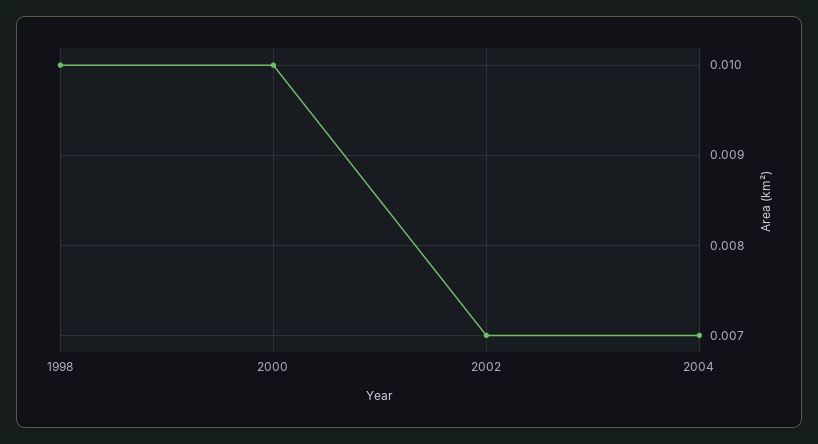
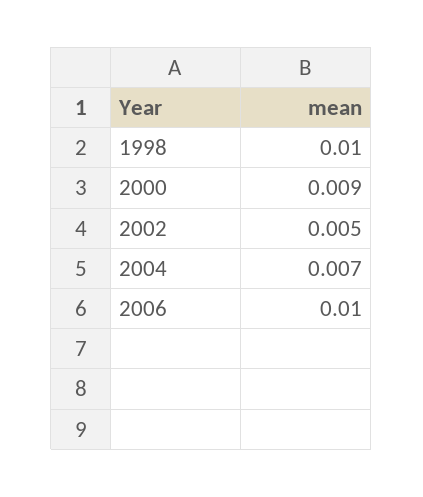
2000: 0.01 -> 0.009
2002: 0.007 -> 0.005
2006: none -> 0.01

